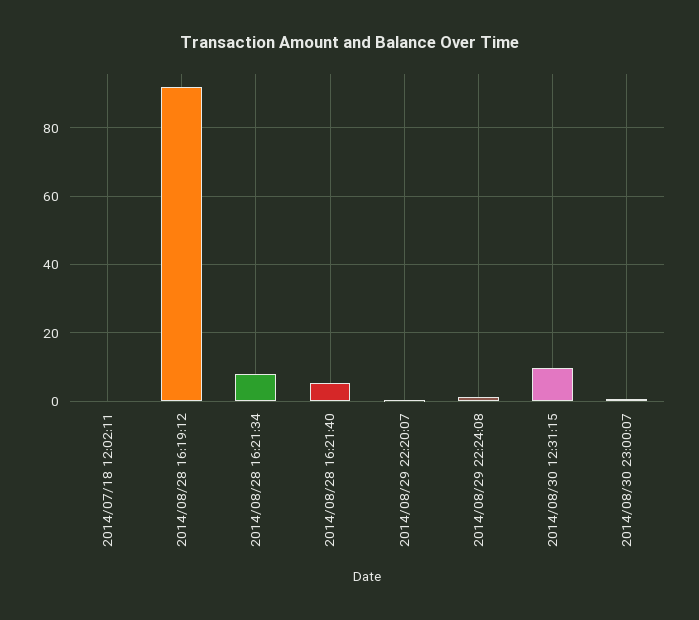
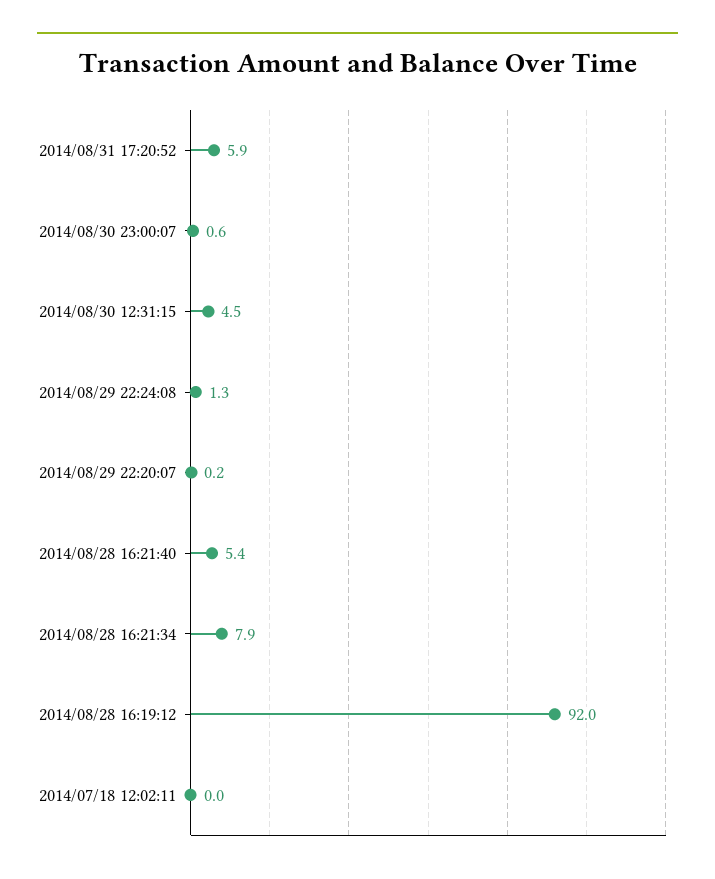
2014/08/30 12:31:15: 10 -> 4.5
2014/08/31 17:20:52: none -> 5.9

